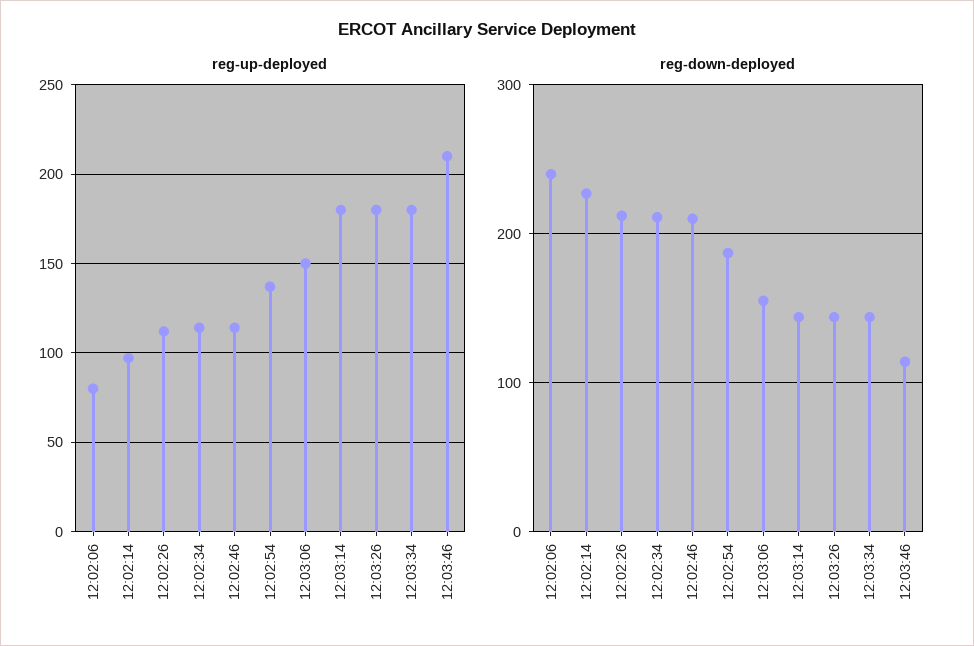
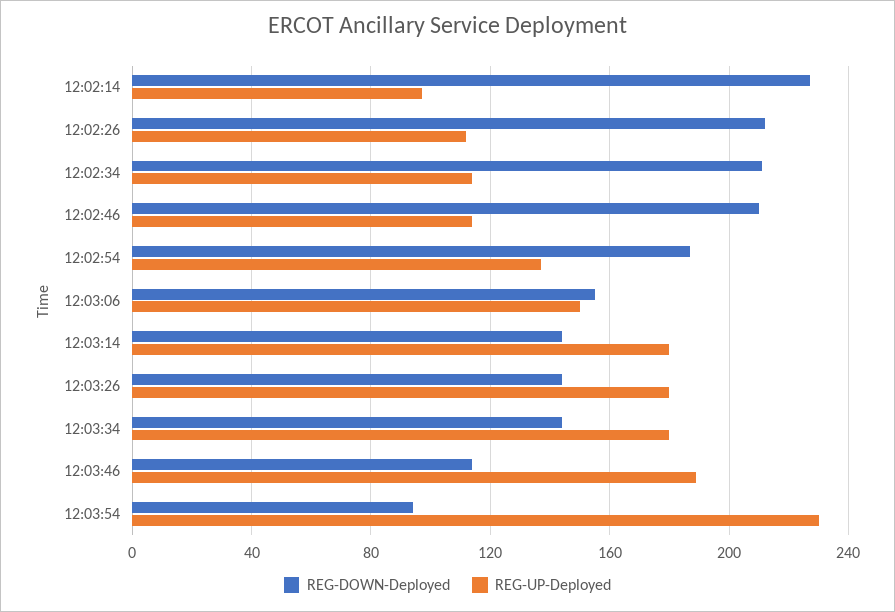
reg-up-deployed, 12:02:06: 80 -> none
reg-up-deployed, 12:03:46: 210 -> 190
reg-down-deployed, 12:02:06: 240 -> none
reg-down-deployed, 12:03:54: none -> 95
reg-up-deployed, 12:03:54: none -> 230

